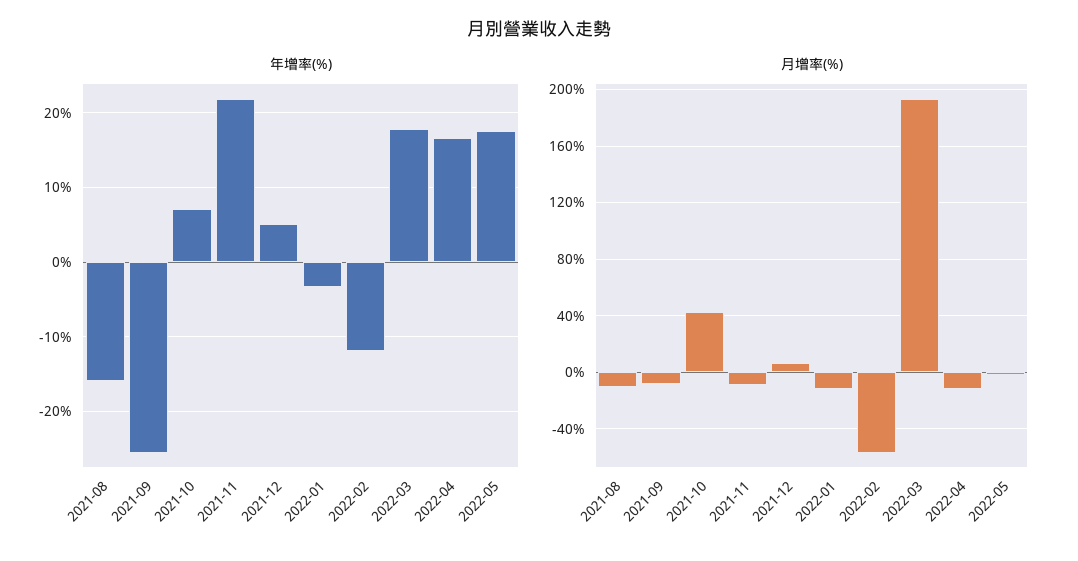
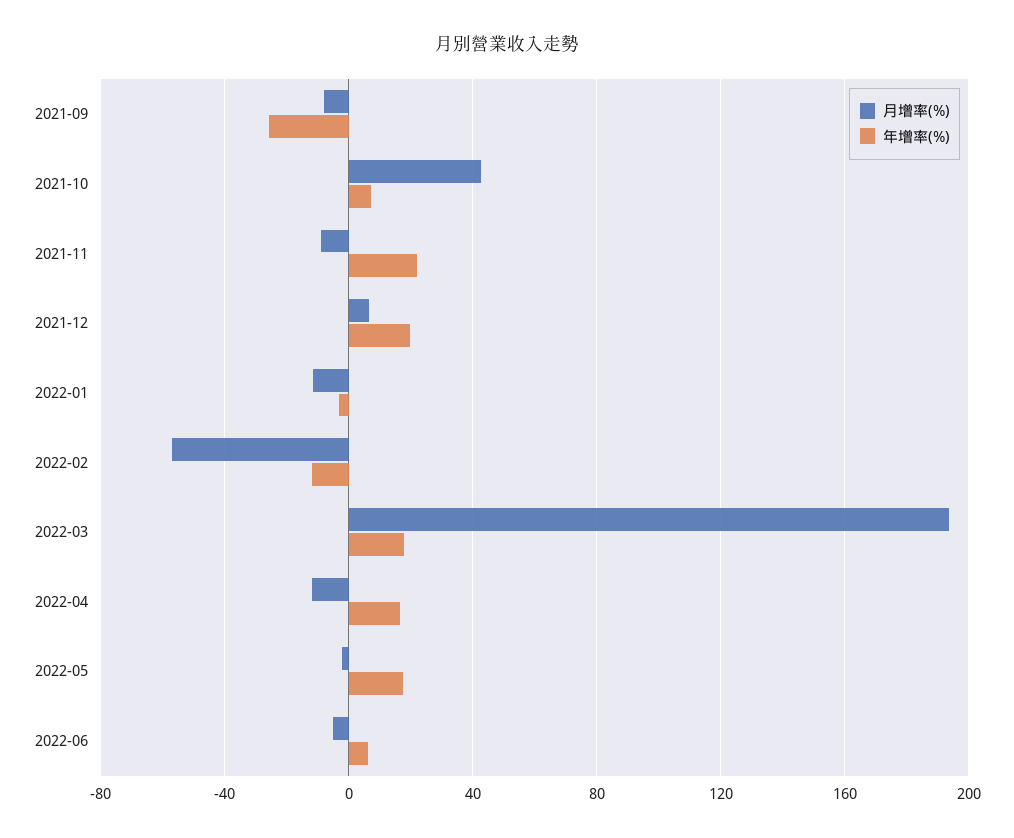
年增率(%), 2021-08: -16 -> none
年增率(%), 2021-12: 5 -> 20
月增率(%), 2021-08: -10 -> none
月增率(%), 2022-06: none -> -5
年增率(%), 2022-06: none -> 5

